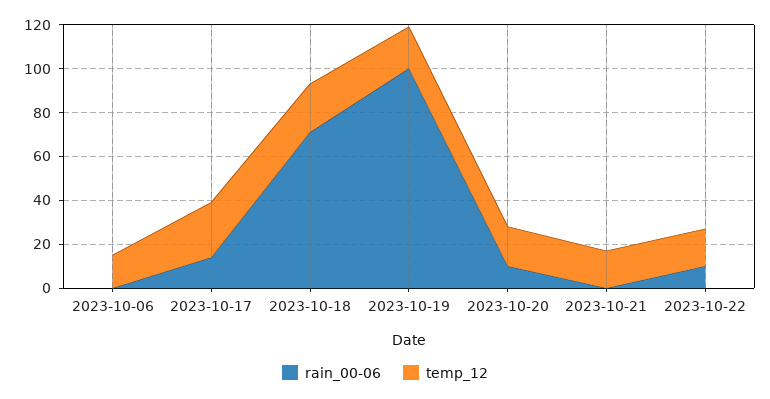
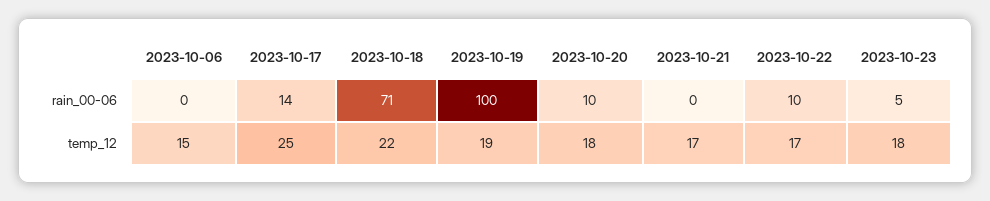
rain_00-06, 2023-10-23: none -> 5
temp_12, 2023-10-23: none -> 18

